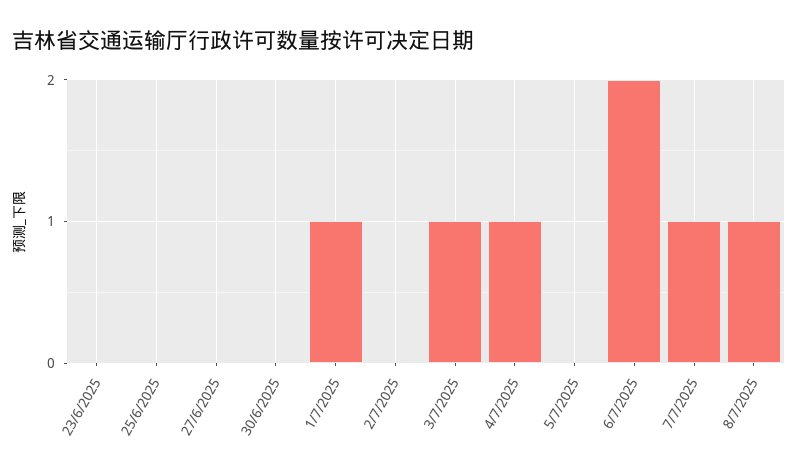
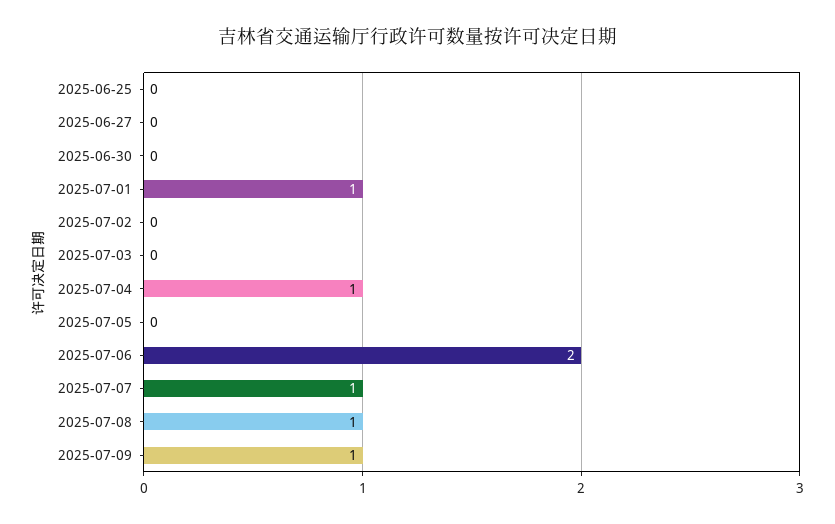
23/6/2025: 0 -> none
3/7/2025: 1 -> 0
2025-07-09: none -> 1

